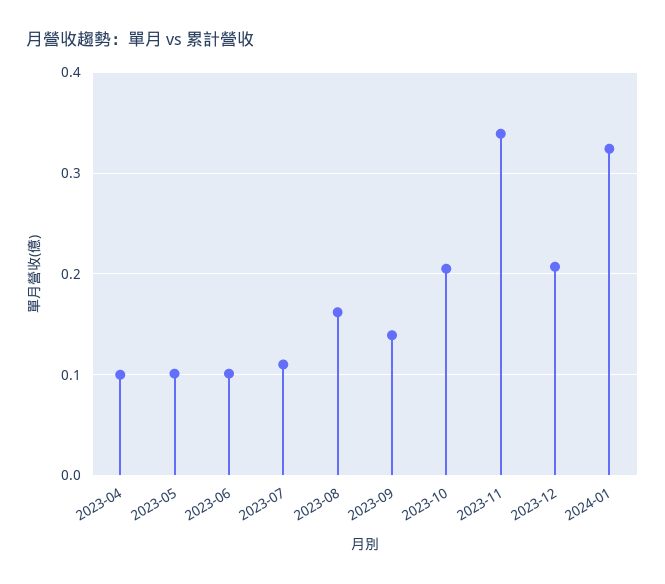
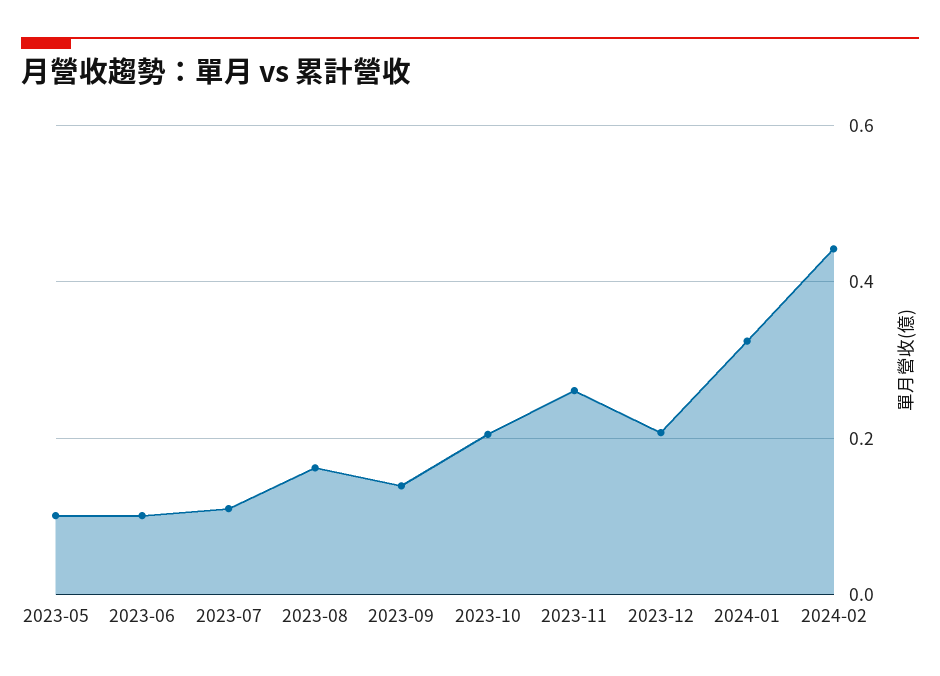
2023-04: 0.1 -> none
2023-11: 0.34 -> 0.26
2024-02: none -> 0.44

